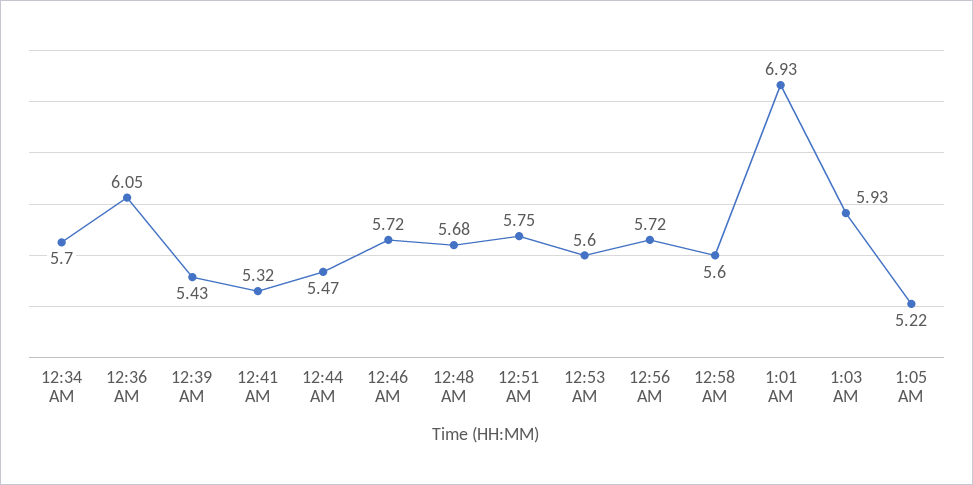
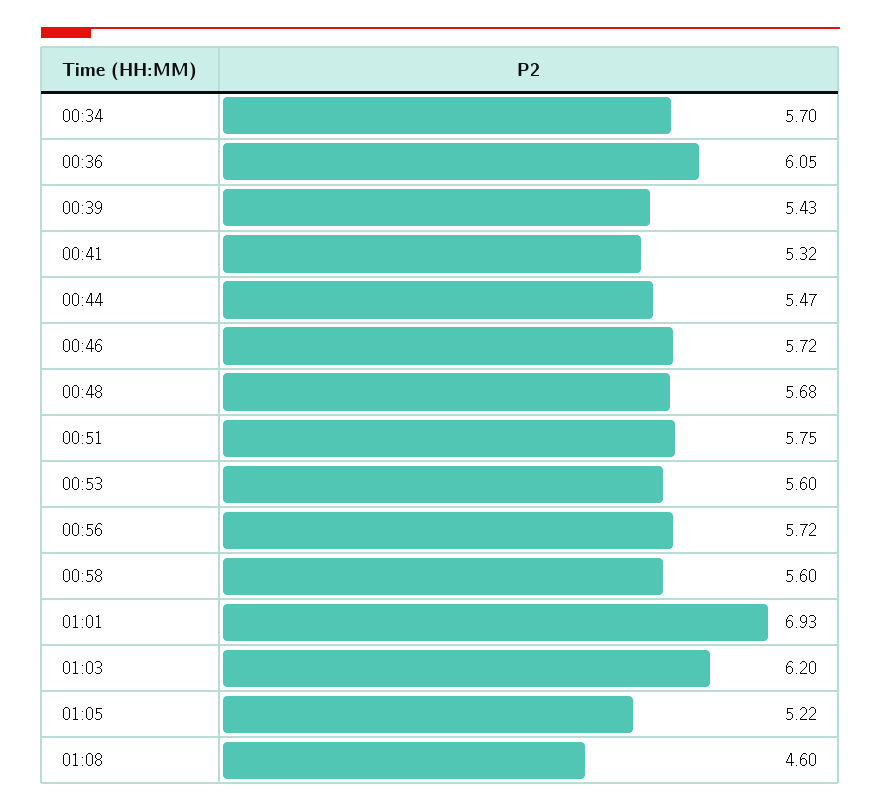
1:03 AM: 5.93 -> 6.2
01:08: none -> 4.6

